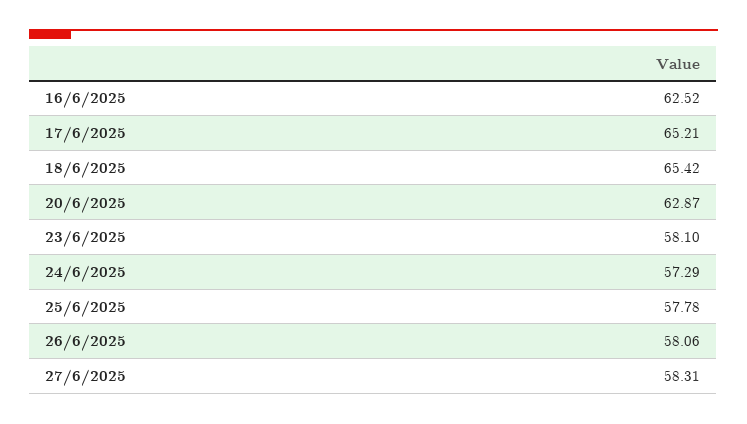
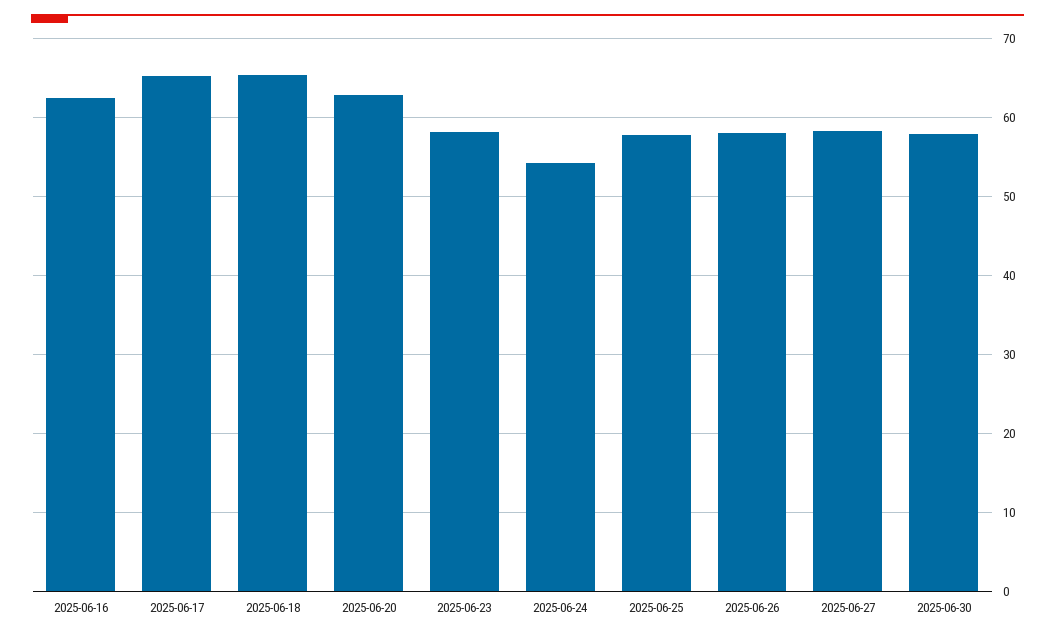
24/6/2025: 57.29 -> 54
2025-06-30: none -> 58

